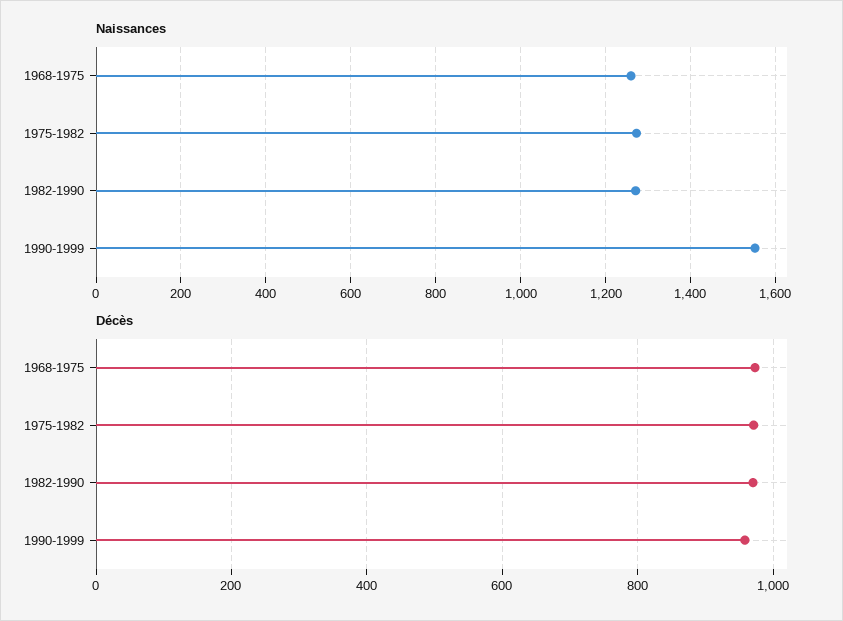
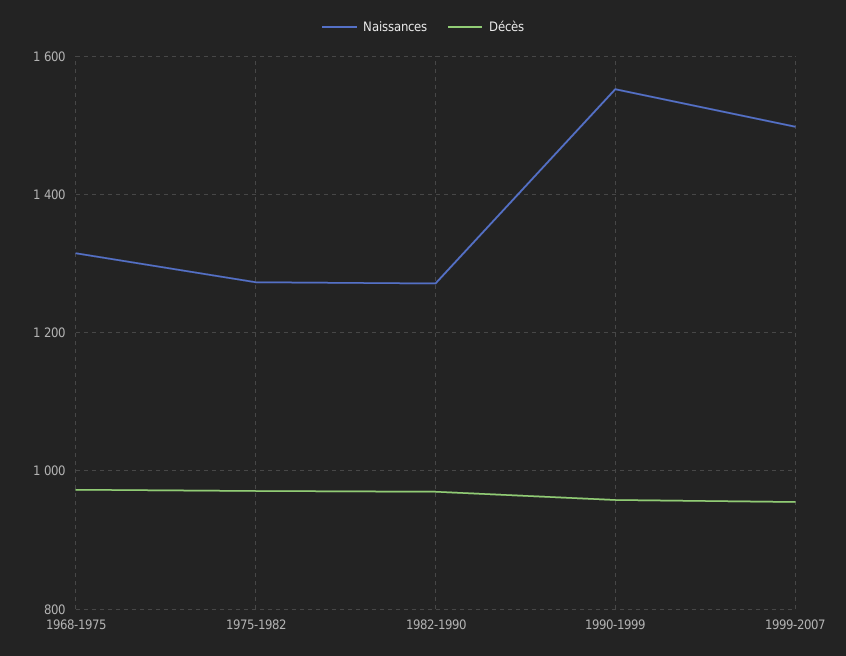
Naissances, 1968-1975: 1260 -> 1320
Naissances, 1999-2007: none -> 1500
Décès, 1999-2007: none -> 960

